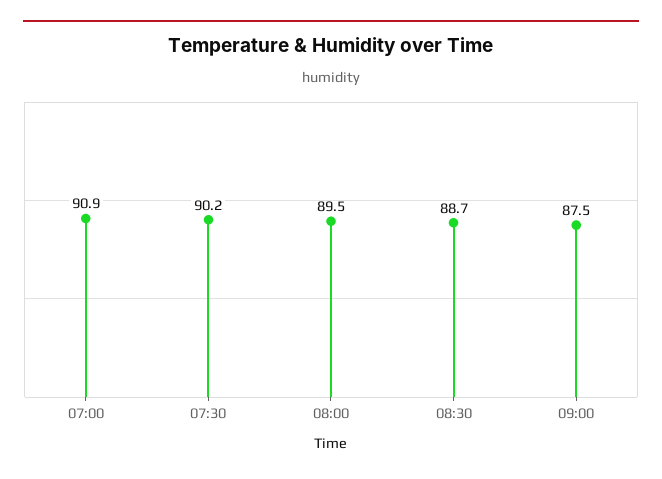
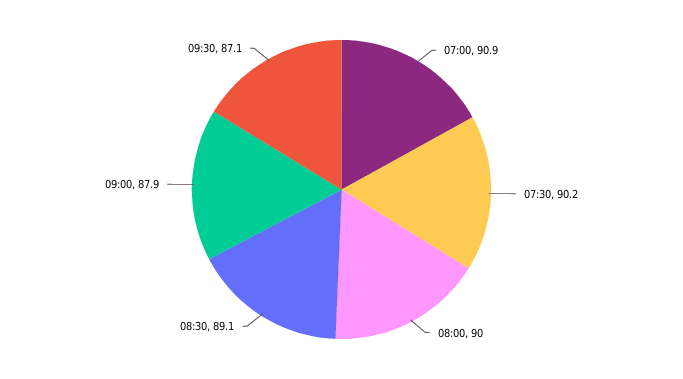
08:00: 89.5 -> 90
08:30: 88.7 -> 89.1
09:00: 87.5 -> 87.9
09:30: none -> 87.1

